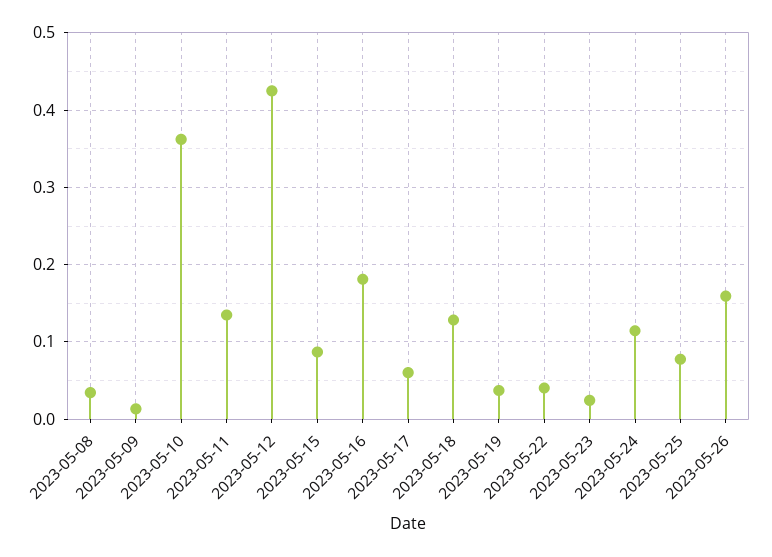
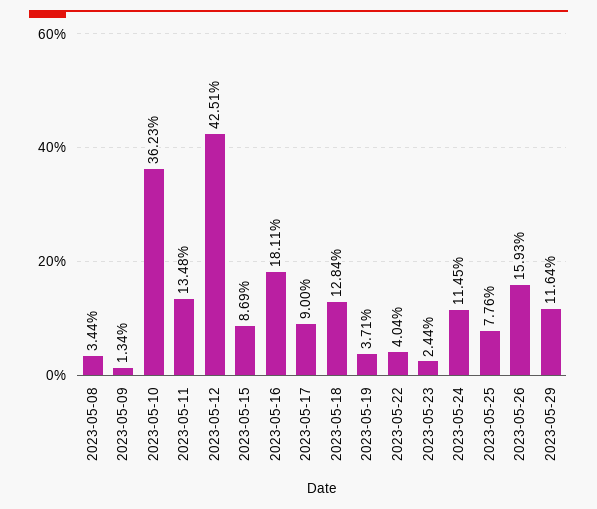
2023-05-17: 0.06 -> 0.09
2023-05-29: none -> 0.1164

